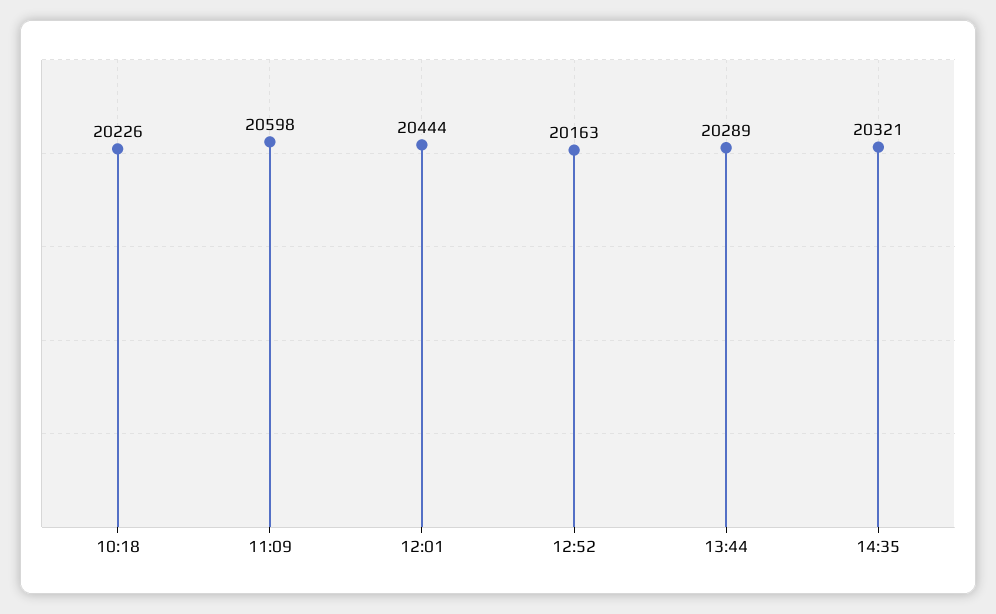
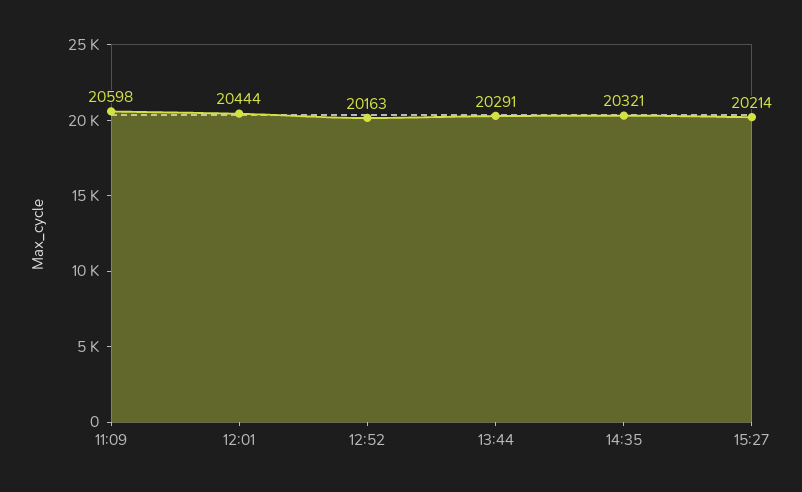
10:18: 20226 -> none
13:44: 20289 -> 20291
15:27: none -> 20214

